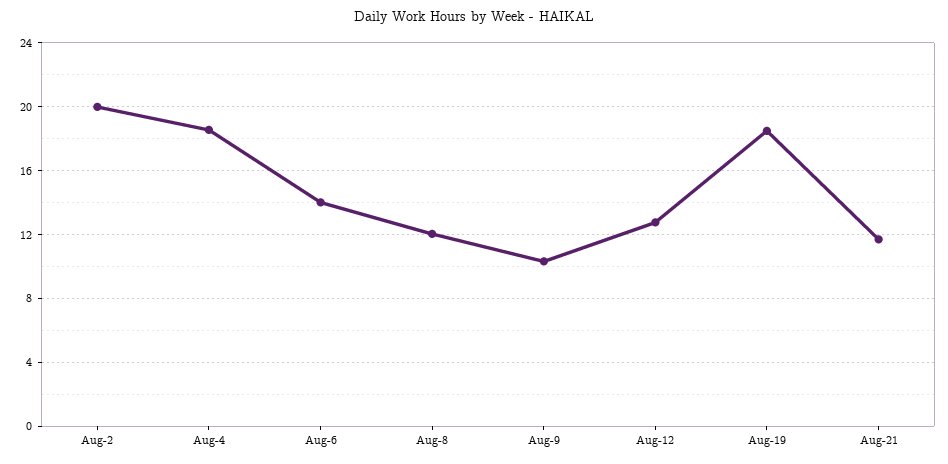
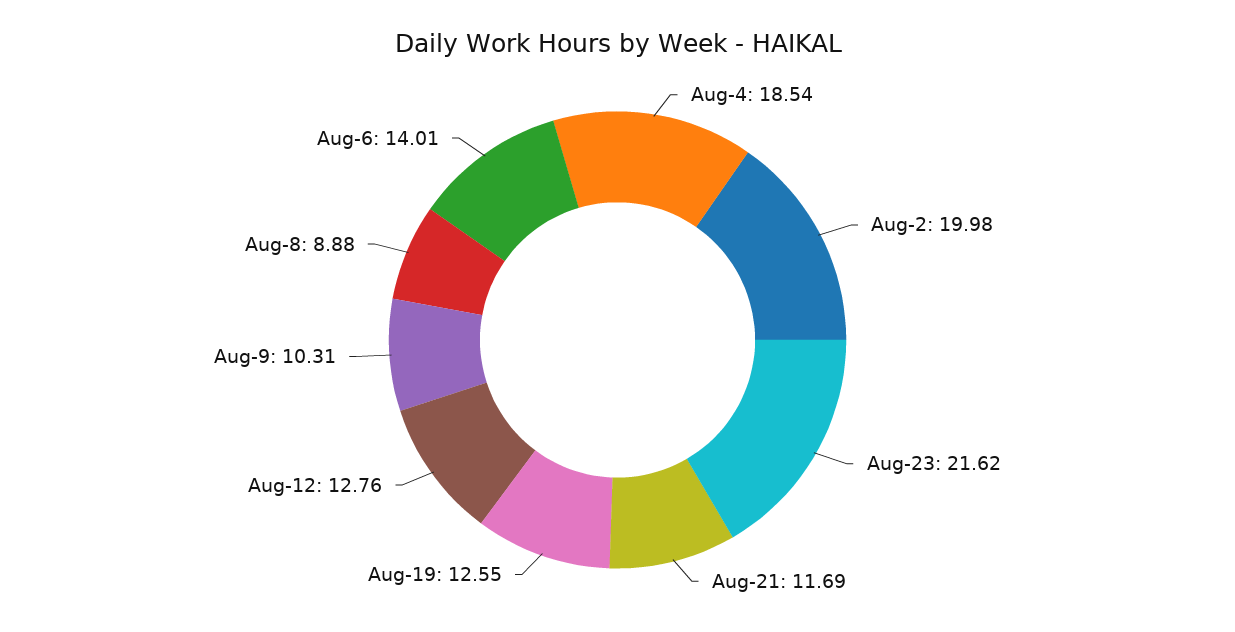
Aug-8: 12 -> 8.88
Aug-19: 18.5 -> 12.55
Aug-23: none -> 21.62

